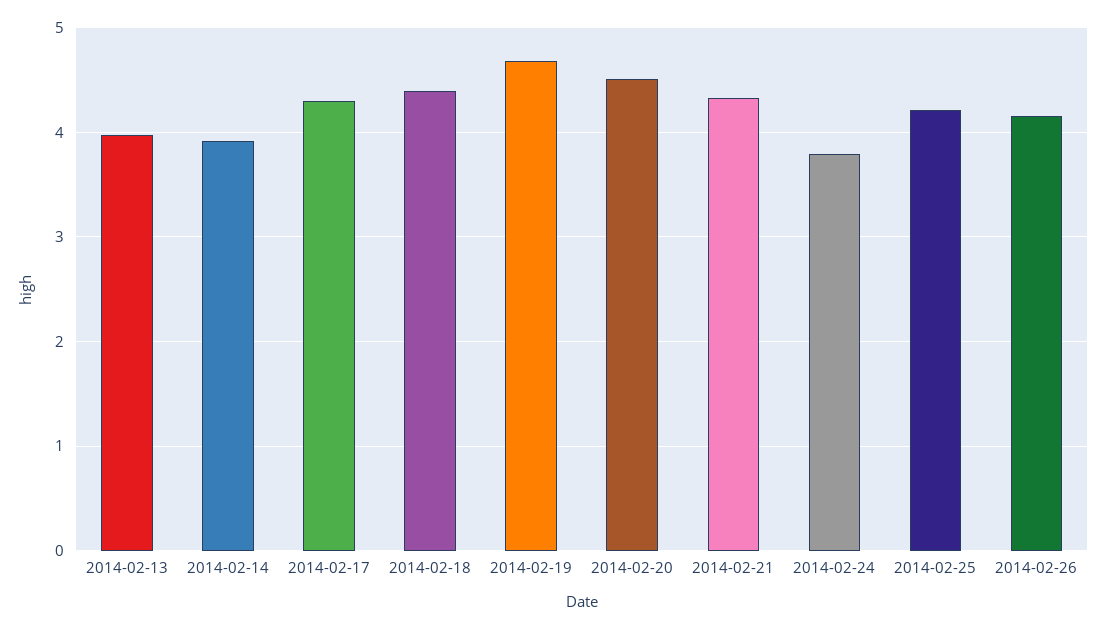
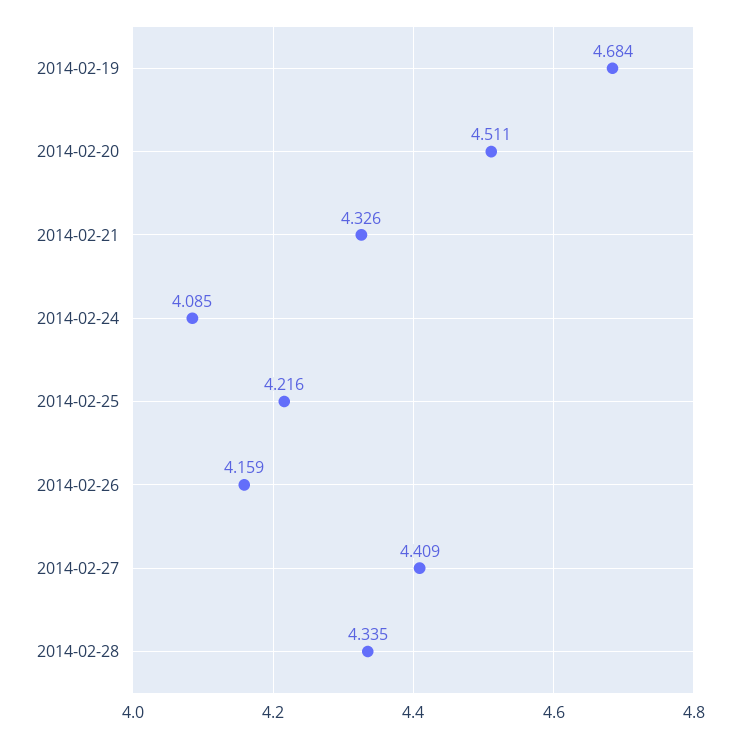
2014-02-13: 4 -> none
2014-02-14: 3.9 -> none
2014-02-17: 4.3 -> none
2014-02-18: 4.4 -> none
2014-02-24: 3.8 -> 4.085
2014-02-27: none -> 4.409
2014-02-28: none -> 4.335

